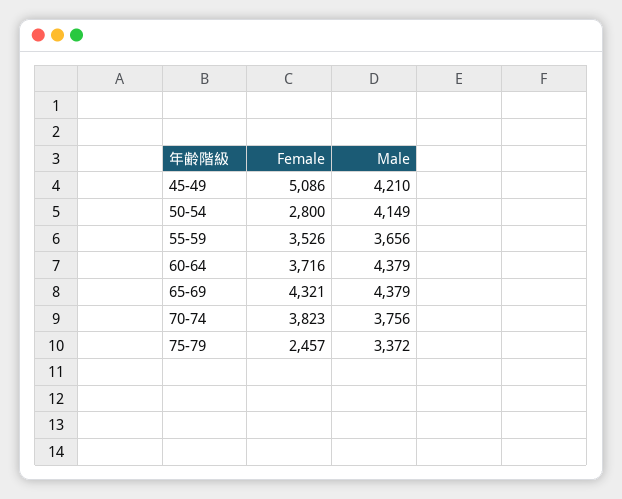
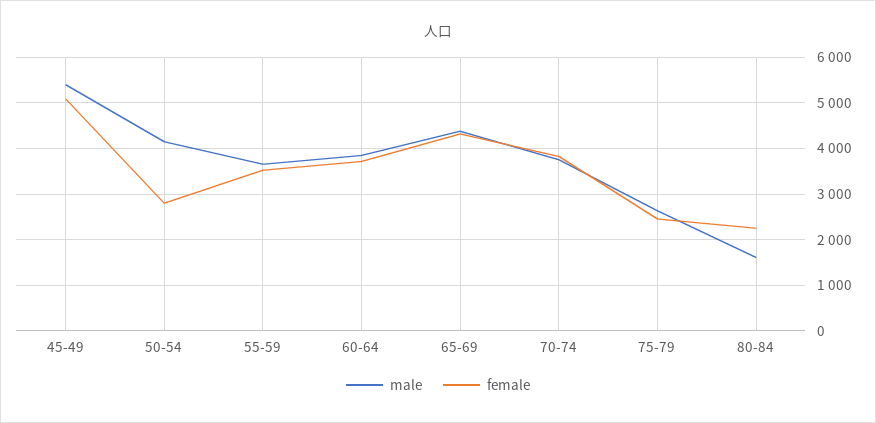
Male, 45-49: 4210 -> 5400
Male, 60-64: 4379 -> 3800
Male, 75-79: 3372 -> 2600
Male, 80-84: none -> 1600
Female, 80-84: none -> 2200

